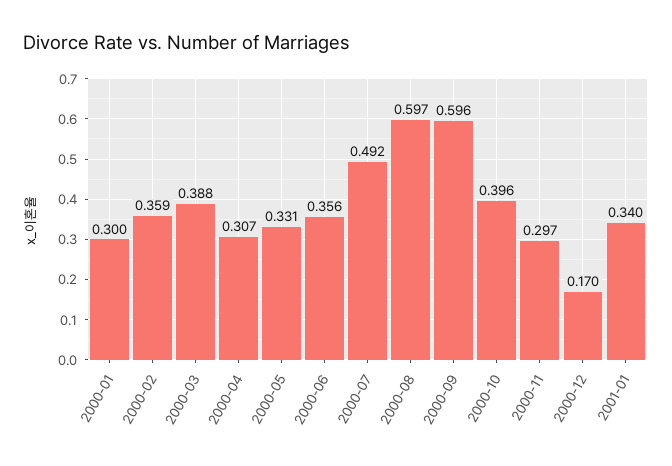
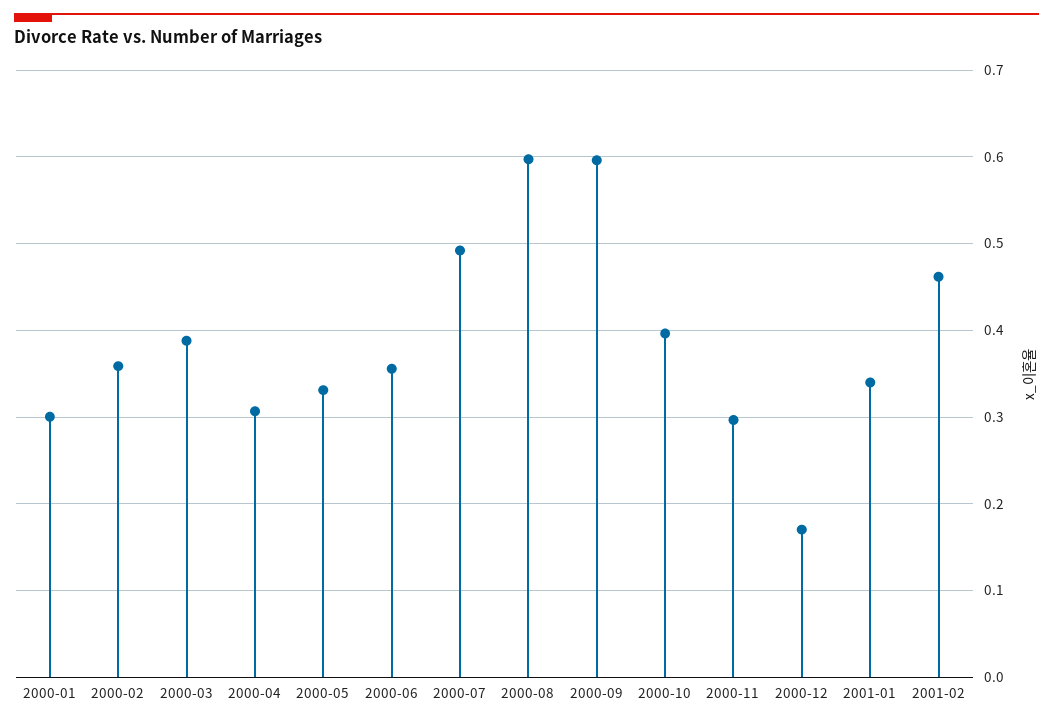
2001-02: none -> 0.46

